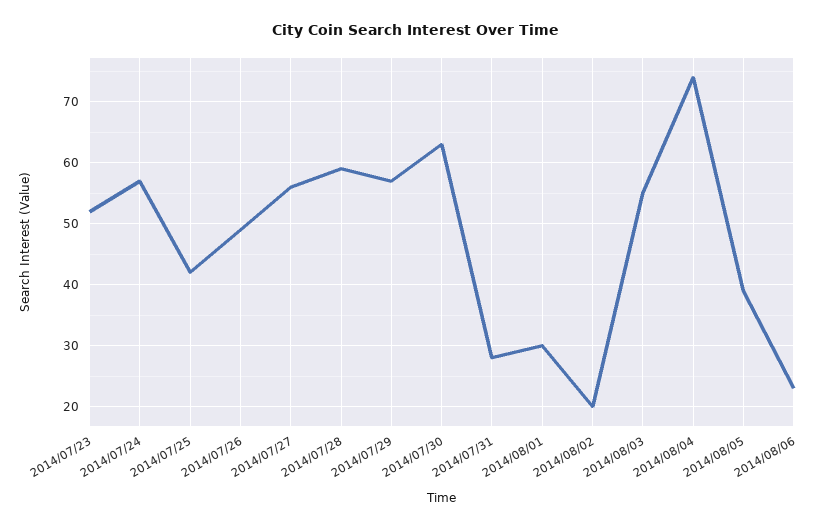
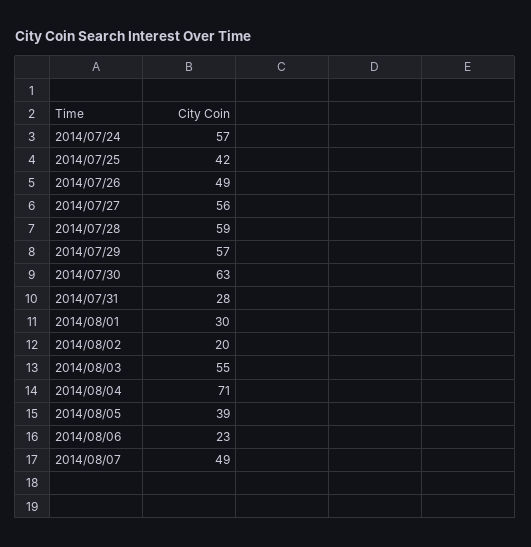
2014/07/23: 52 -> none
2014/08/04: 74 -> 71
2014/08/07: none -> 49

